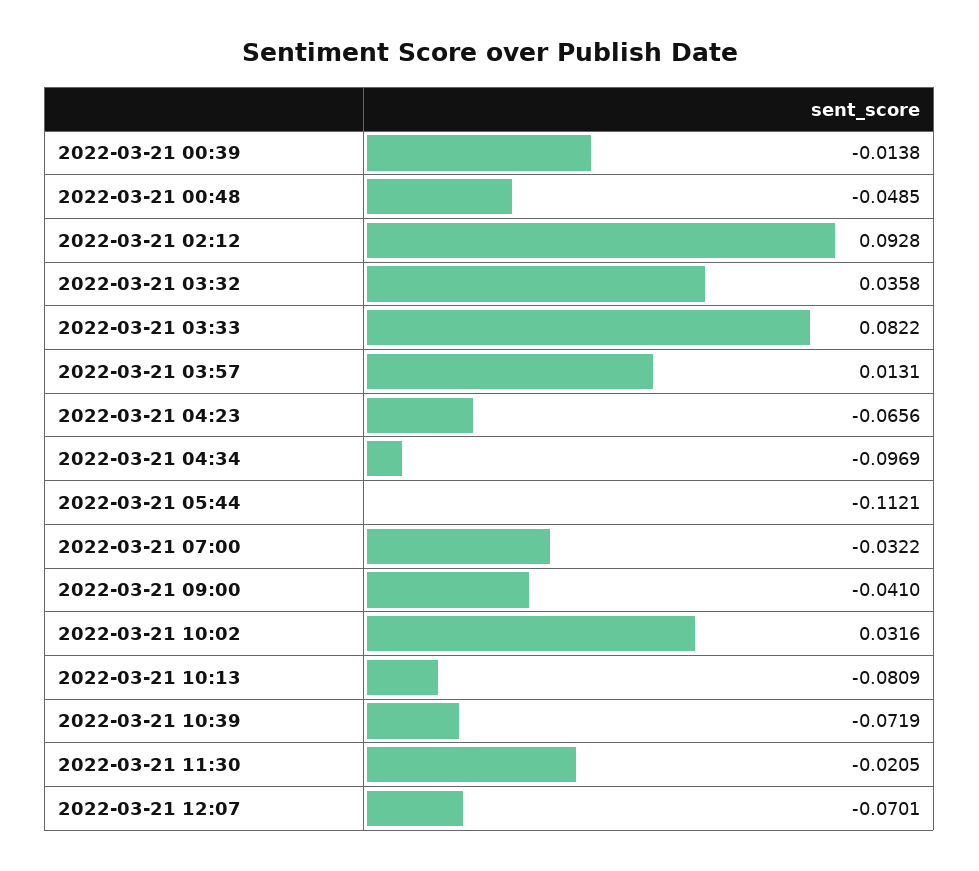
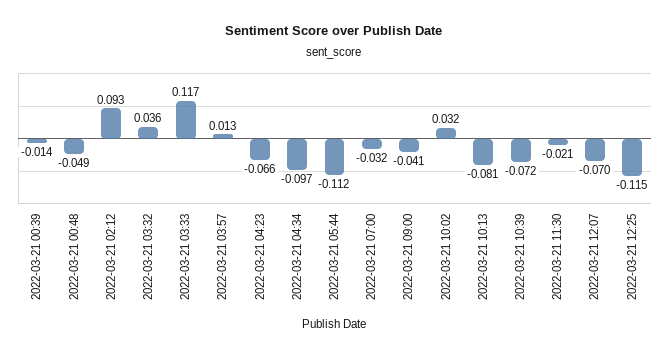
2022-03-21 03:33: 0.0822 -> 0.117
2022-03-21 12:25: none -> -0.115

